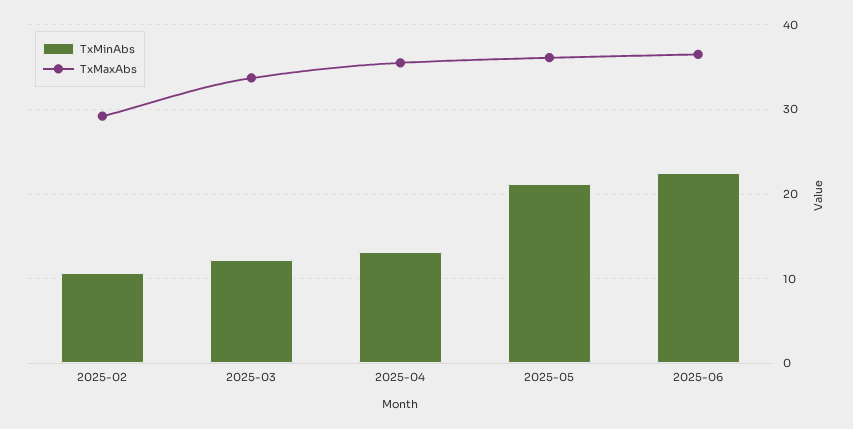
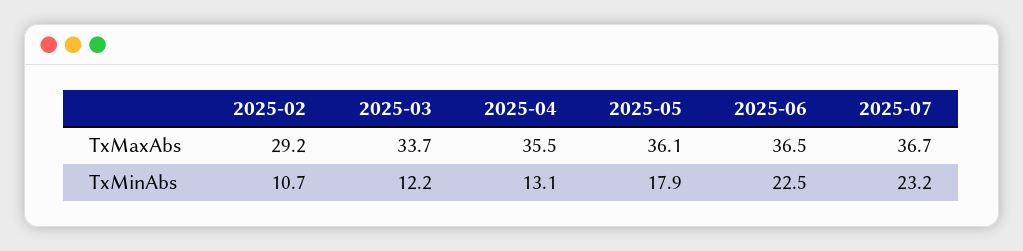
TxMinAbs, 2025-05: 21 -> 17.9
TxMaxAbs, 2025-07: none -> 36.7
TxMinAbs, 2025-07: none -> 23.2

